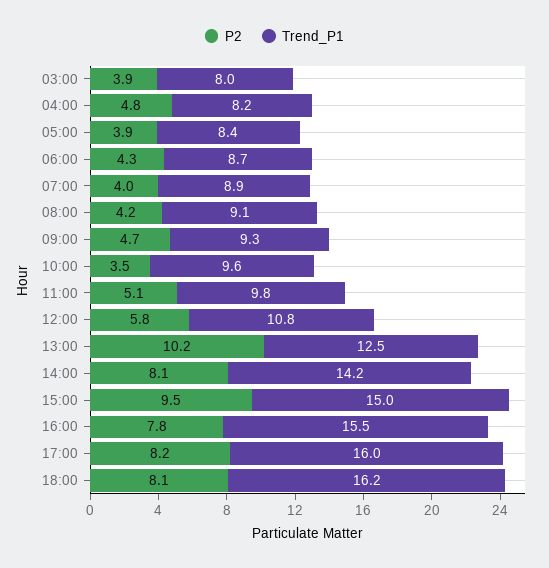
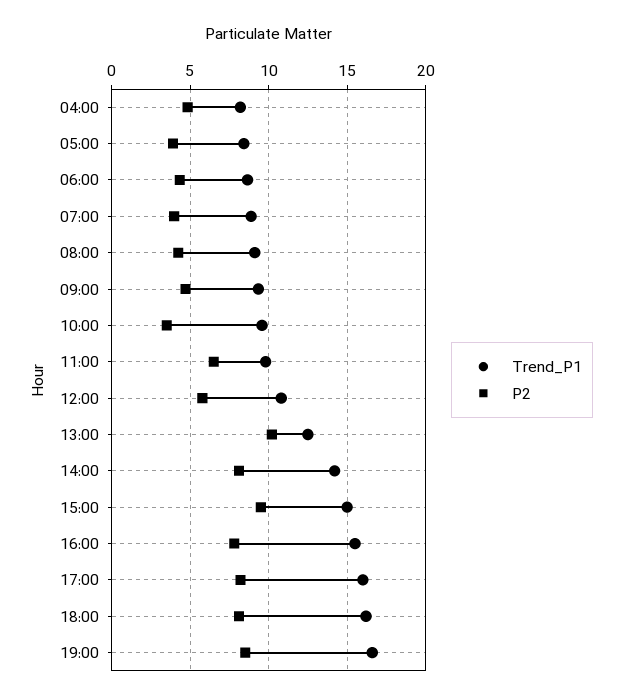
P2, 03:00: 3.9 -> none
Trend_P1, 03:00: 8 -> none
P2, 11:00: 5.1 -> 6.5
Trend_P1, 19:00: none -> 16.5
P2, 19:00: none -> 8.5

